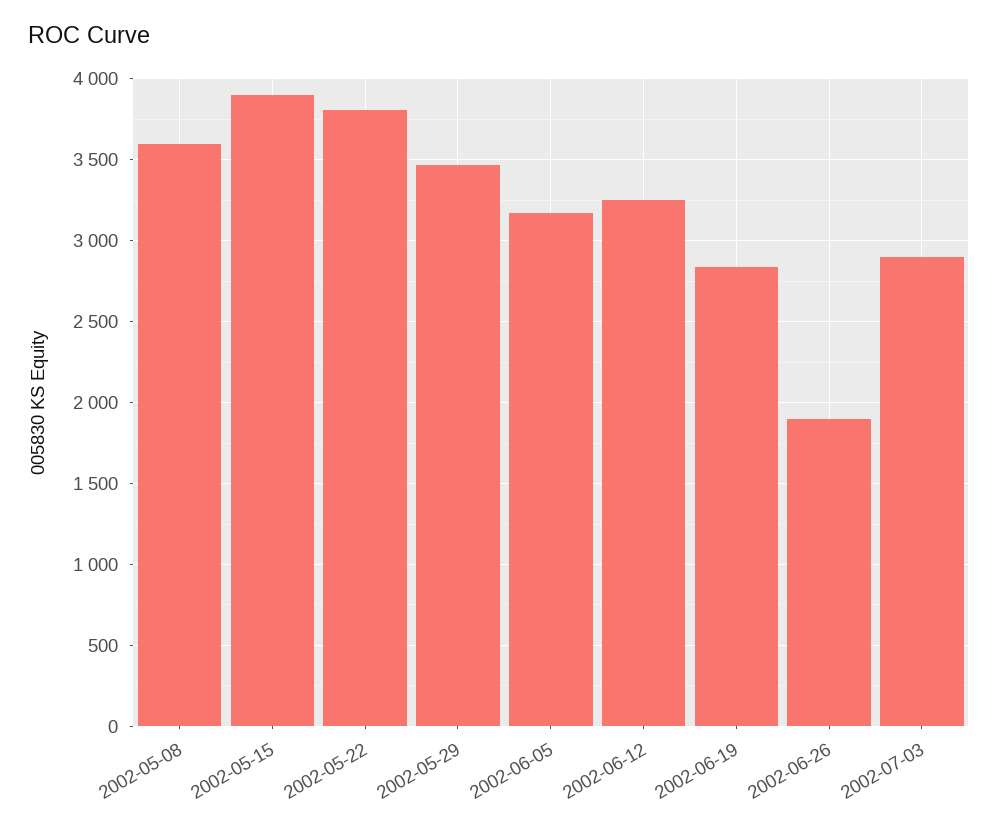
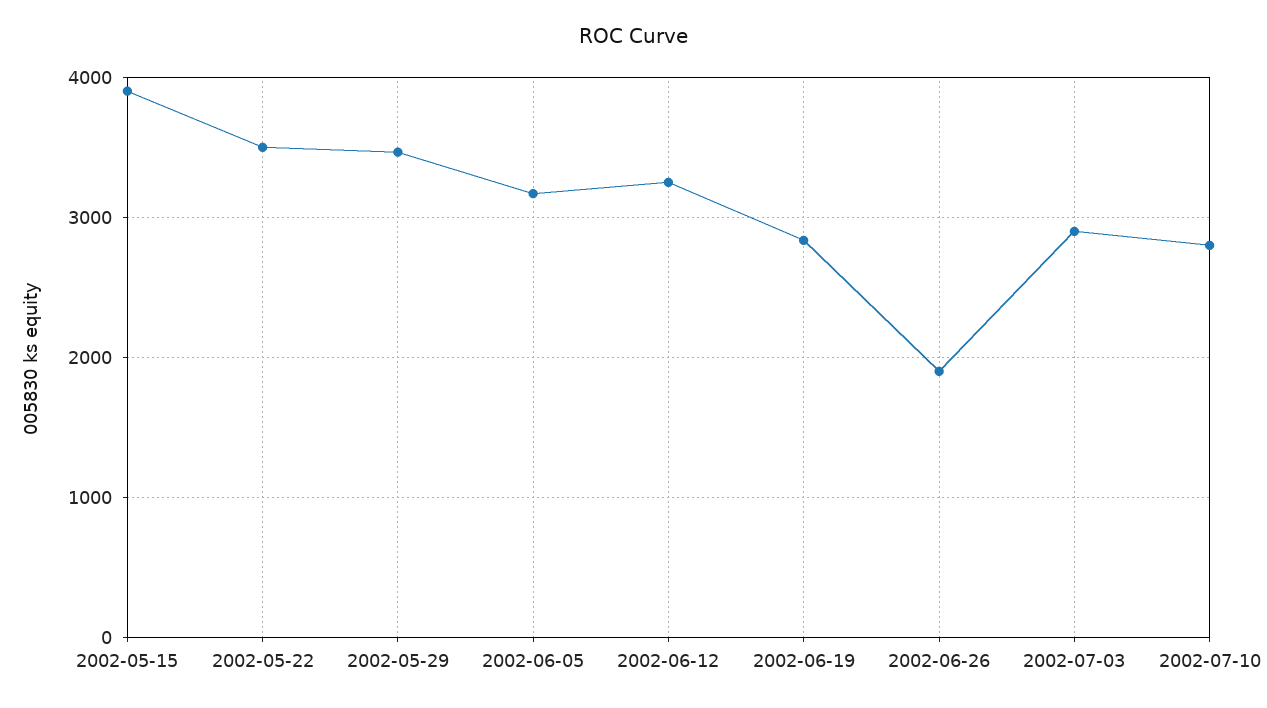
2002-05-08: 3600 -> none
2002-05-22: 3800 -> 3500
2002-07-10: none -> 2800

